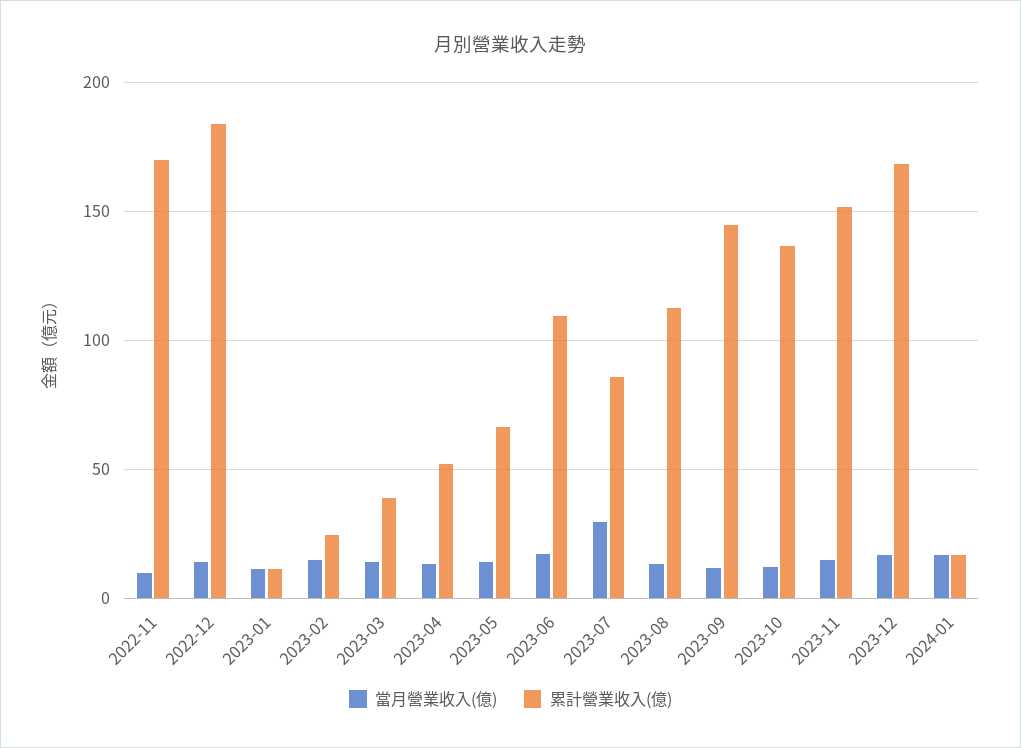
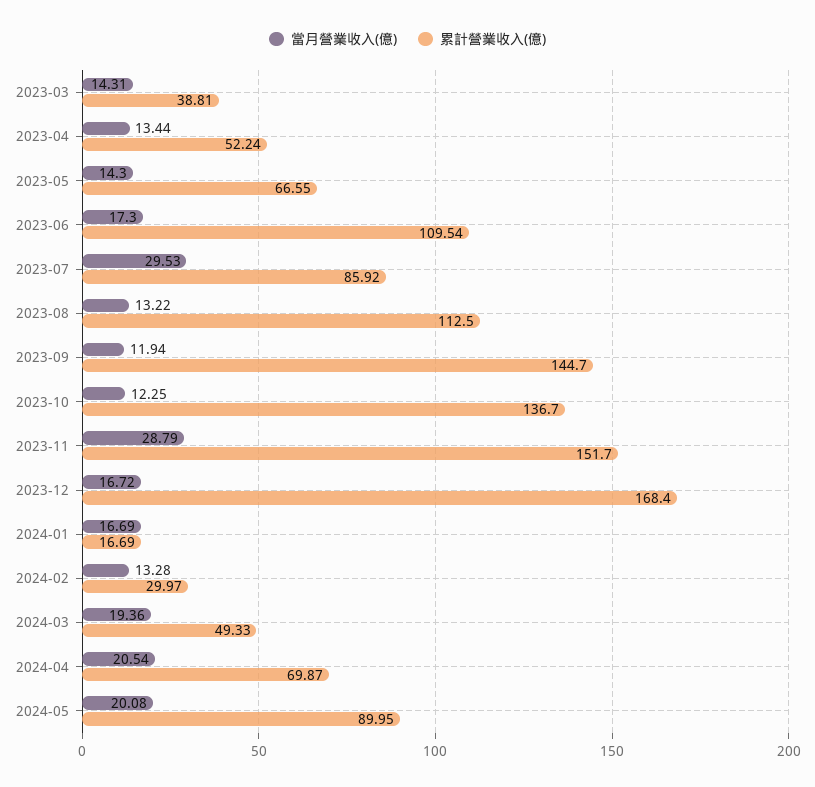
當月營業收入(億), 2022-11: 10 -> none
累計營業收入(億), 2022-11: 170 -> none
當月營業收入(億), 2022-12: 15 -> none
累計營業收入(億), 2022-12: 185 -> none
當月營業收入(億), 2023-01: 10 -> none
累計營業收入(億), 2023-01: 10 -> none
當月營業收入(億), 2023-02: 15 -> none
累計營業收入(億), 2023-02: 25 -> none
當月營業收入(億), 2023-11: 15 -> 28.79
當月營業收入(億), 2024-02: none -> 13.28
累計營業收入(億), 2024-02: none -> 29.97
當月營業收入(億), 2024-03: none -> 19.36
累計營業收入(億), 2024-03: none -> 49.33
當月營業收入(億), 2024-04: none -> 20.54
累計營業收入(億), 2024-04: none -> 69.87
當月營業收入(億), 2024-05: none -> 20.08
累計營業收入(億), 2024-05: none -> 89.95

